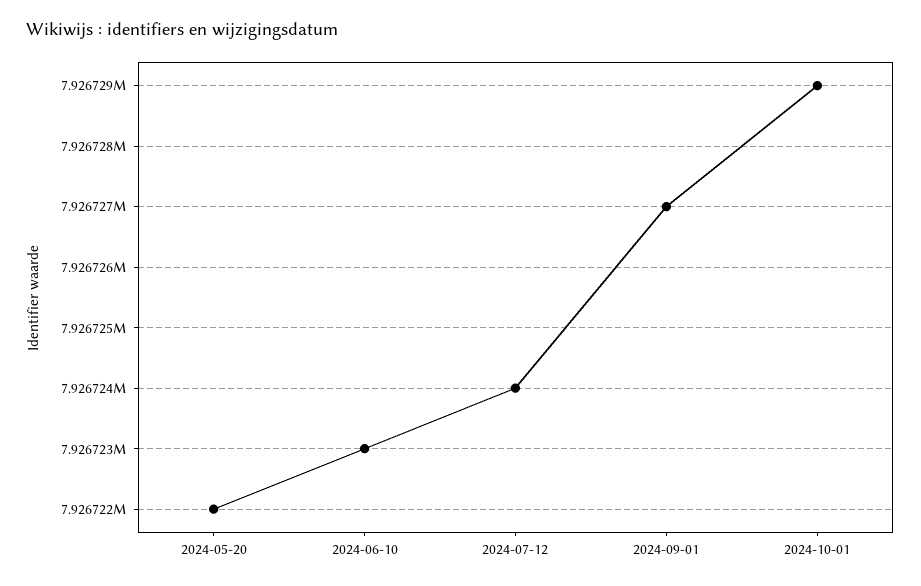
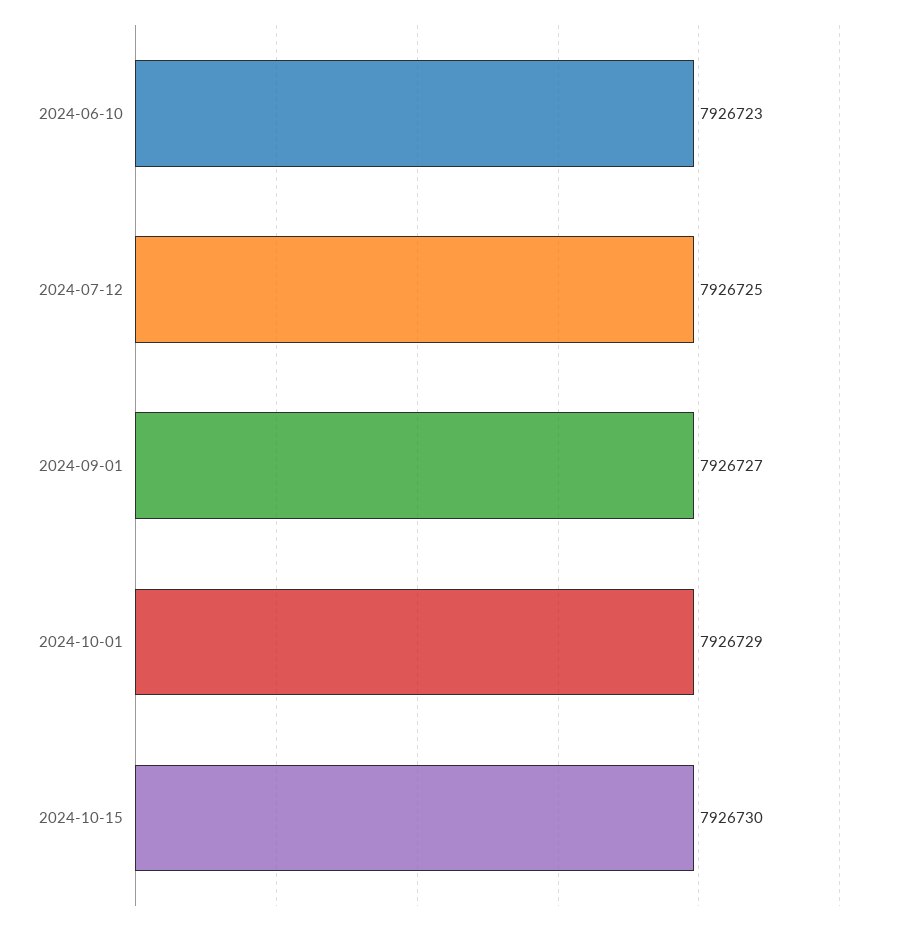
2024-05-20: 7926722 -> none
2024-07-12: 7926724 -> 7926725
2024-10-15: none -> 7926730

